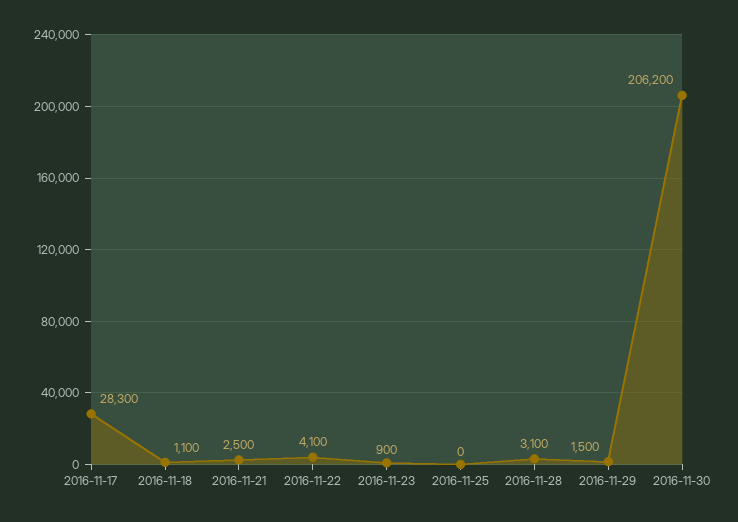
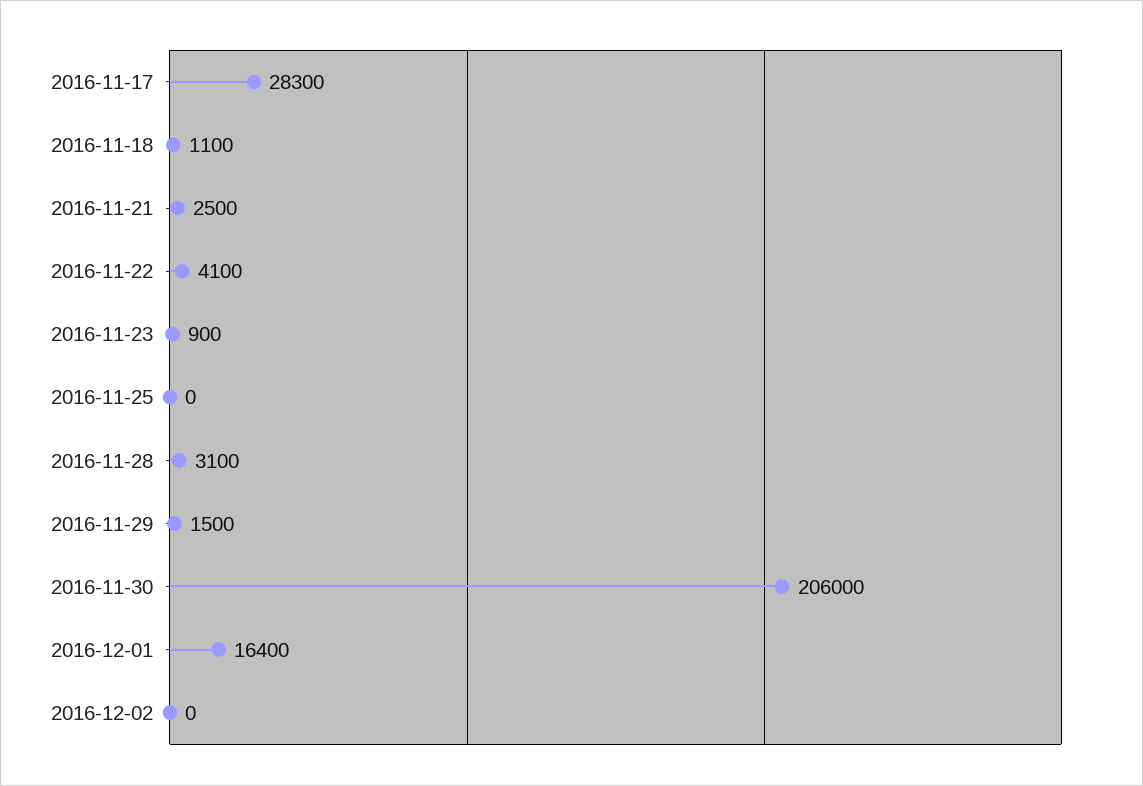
2016-11-30: 206200 -> 206000
2016-12-01: none -> 16400
2016-12-02: none -> 0

